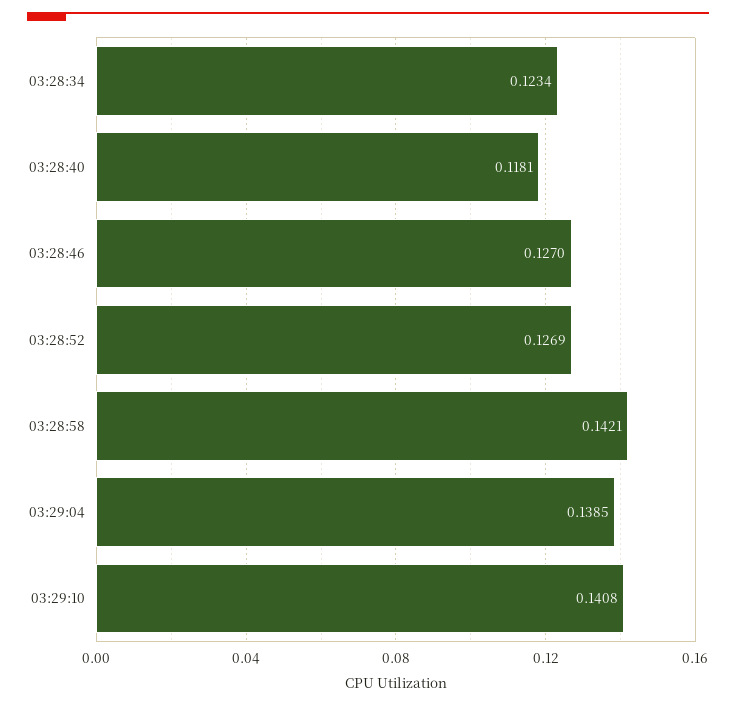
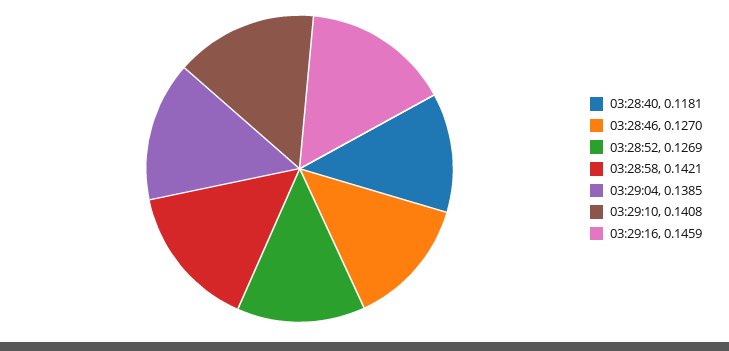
03:28:34: 0.1234 -> none
03:29:16: none -> 0.1459

